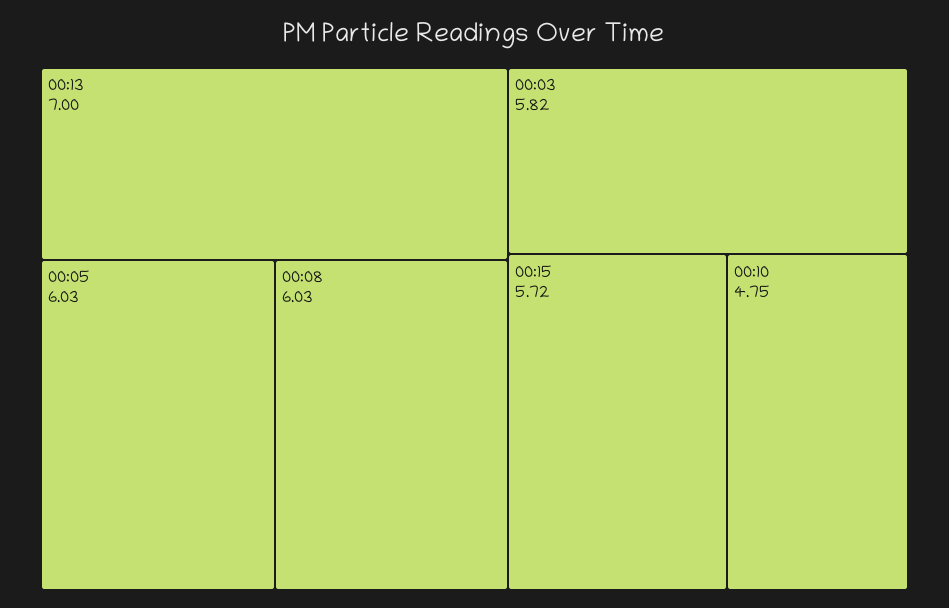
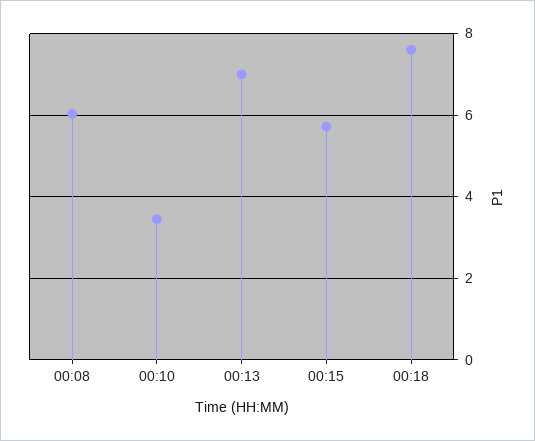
00:05: 6.03 -> none
00:03: 5.82 -> none
00:10: 4.75 -> 3.4
00:18: none -> 7.6

